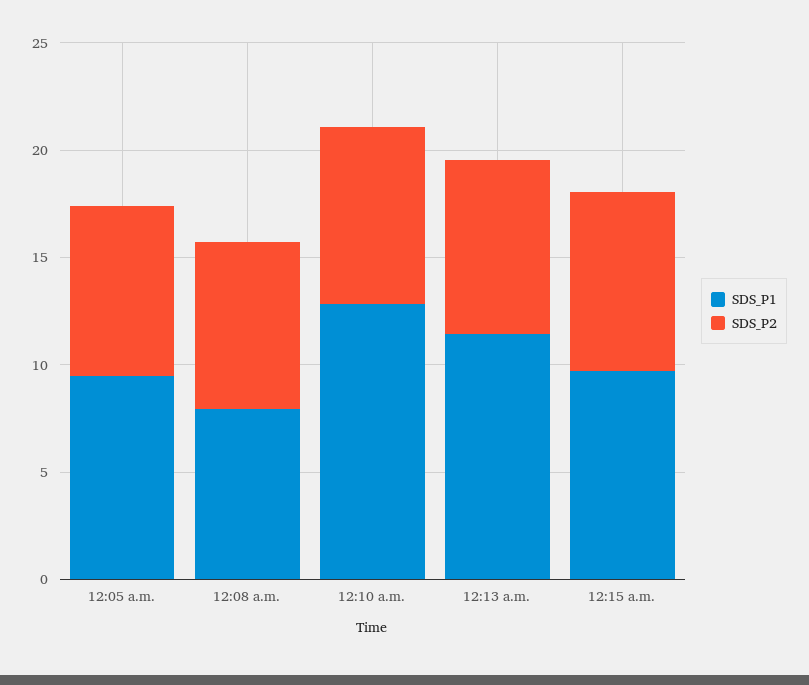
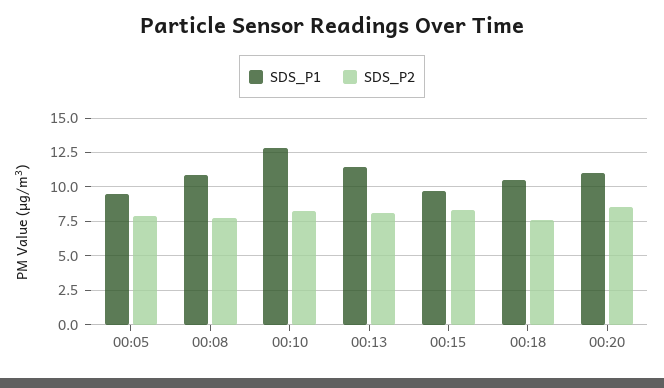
SDS_P1, 12:08 a.m.: 8 -> 11
SDS_P1, 00:18: none -> 10.5
SDS_P2, 00:18: none -> 7.5
SDS_P1, 00:20: none -> 11
SDS_P2, 00:20: none -> 8.5

